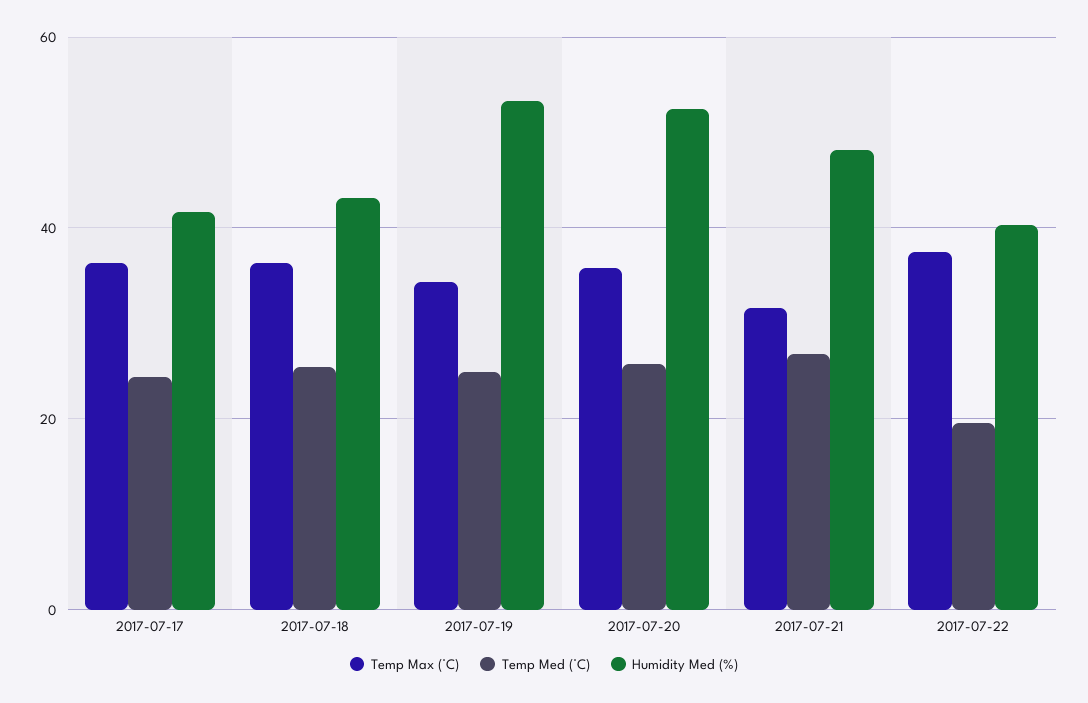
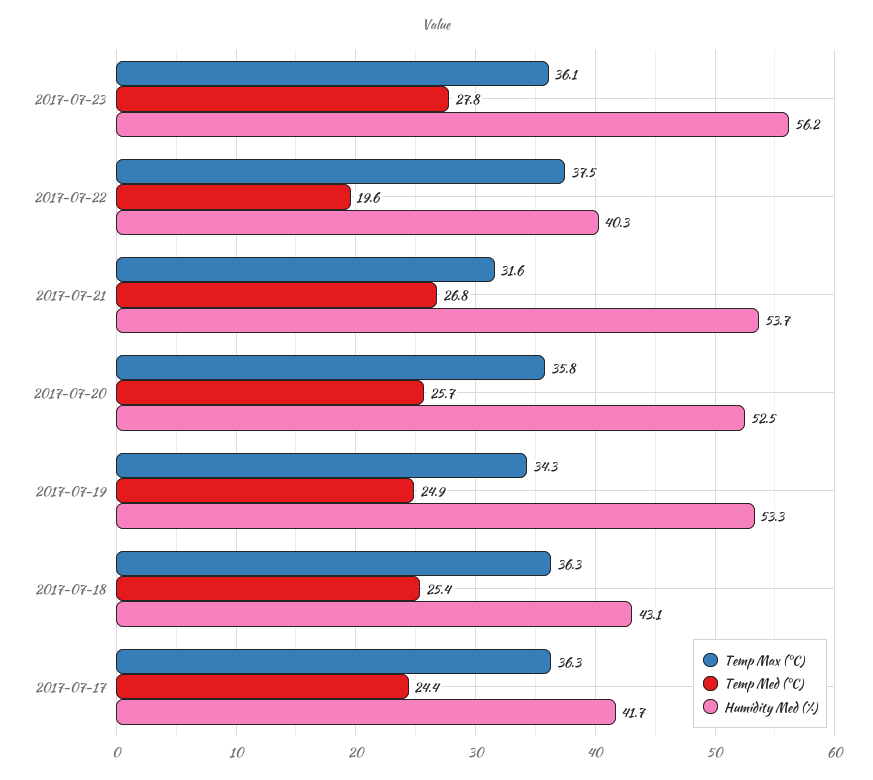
Humidity Med (%), 2017-07-21: 48 -> 53.7
Temp Max (°C), 2017-07-23: none -> 36.1
Temp Med (°C), 2017-07-23: none -> 27.8
Humidity Med (%), 2017-07-23: none -> 56.2

